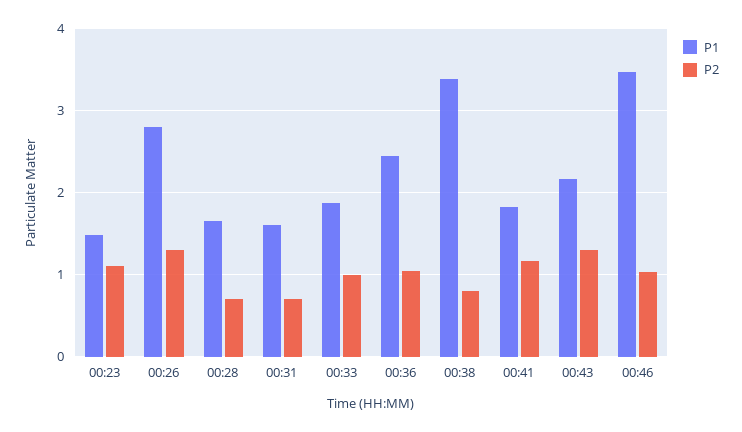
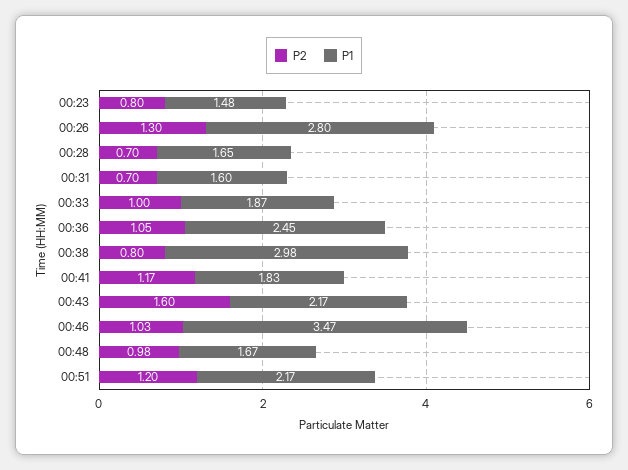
P2, 00:23: 1.1 -> 0.8
P1, 00:38: 3.4 -> 2.98
P2, 00:43: 1.3 -> 1.6
P2, 00:48: none -> 0.98
P1, 00:48: none -> 1.67
P2, 00:51: none -> 1.2
P1, 00:51: none -> 2.17

